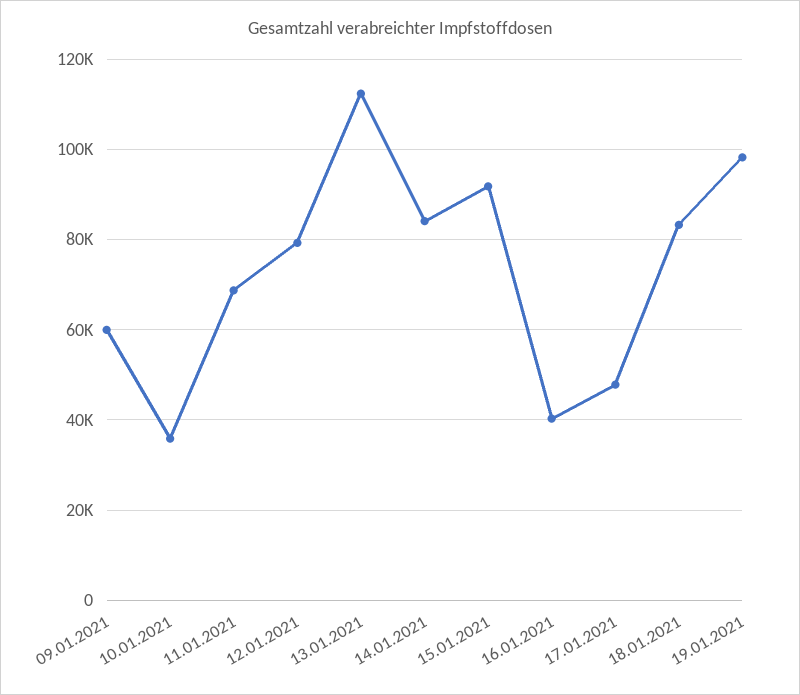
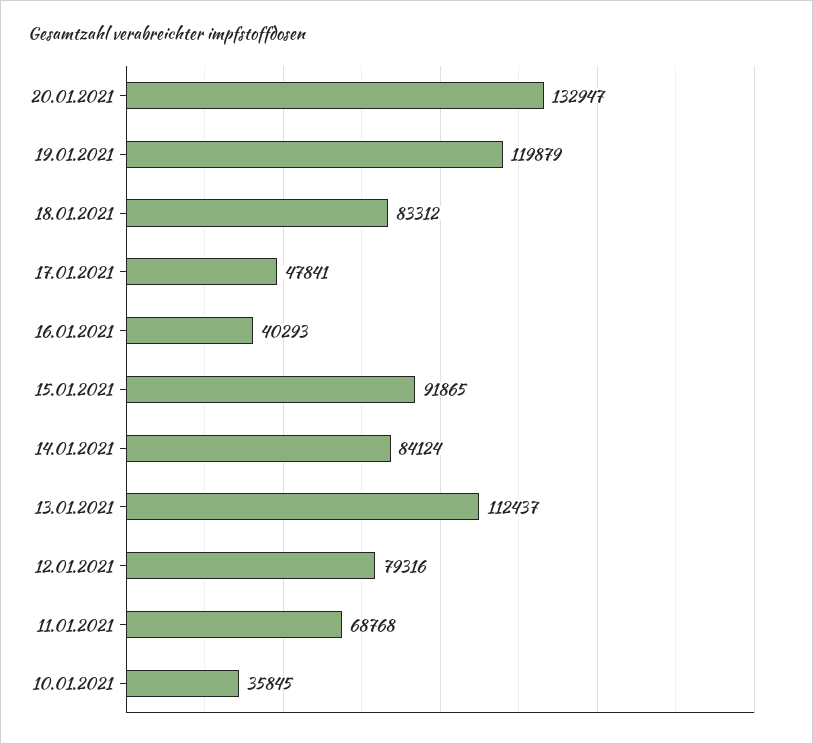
09.01.2021: 60000 -> none
19.01.2021: 98000 -> 119879
20.01.2021: none -> 132947

